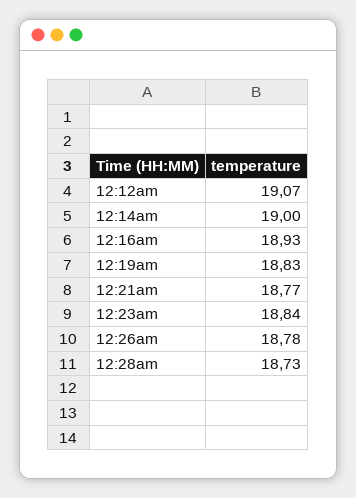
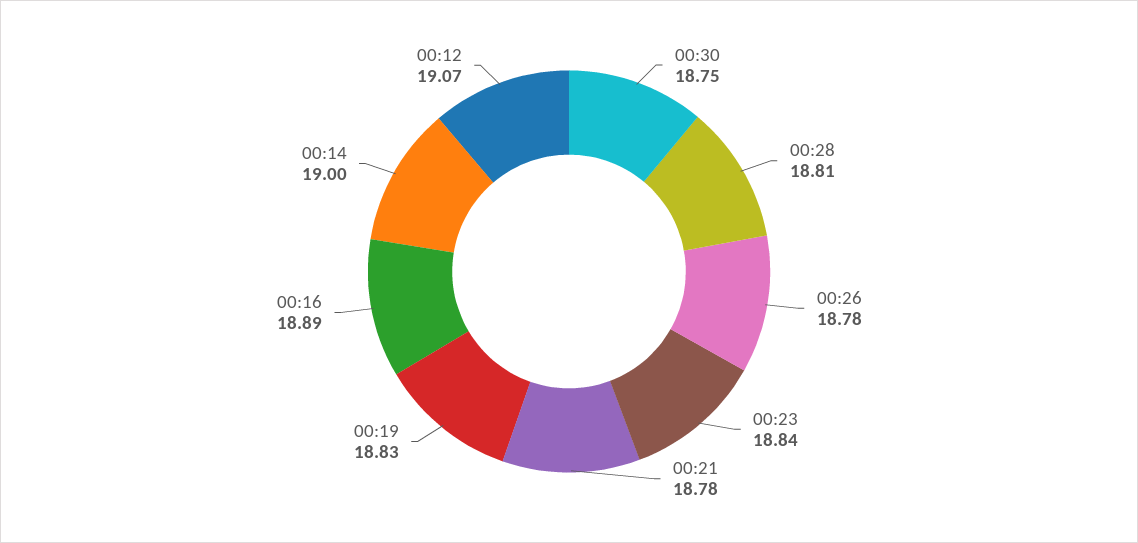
12:16am: 18.93 -> 18.89
12:21am: 18.77 -> 18.78
12:28am: 18.73 -> 18.81
00:30: none -> 18.75

